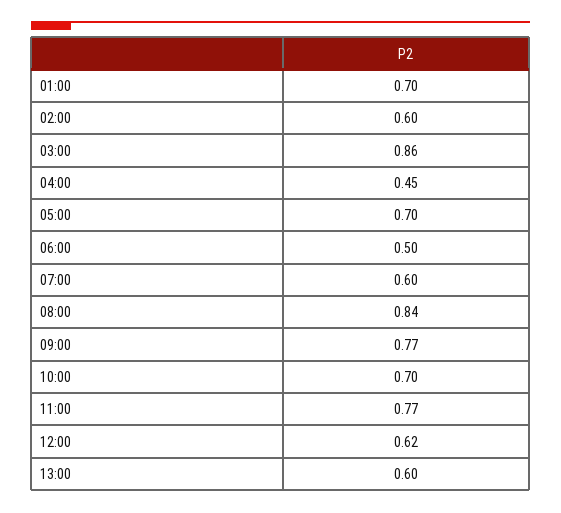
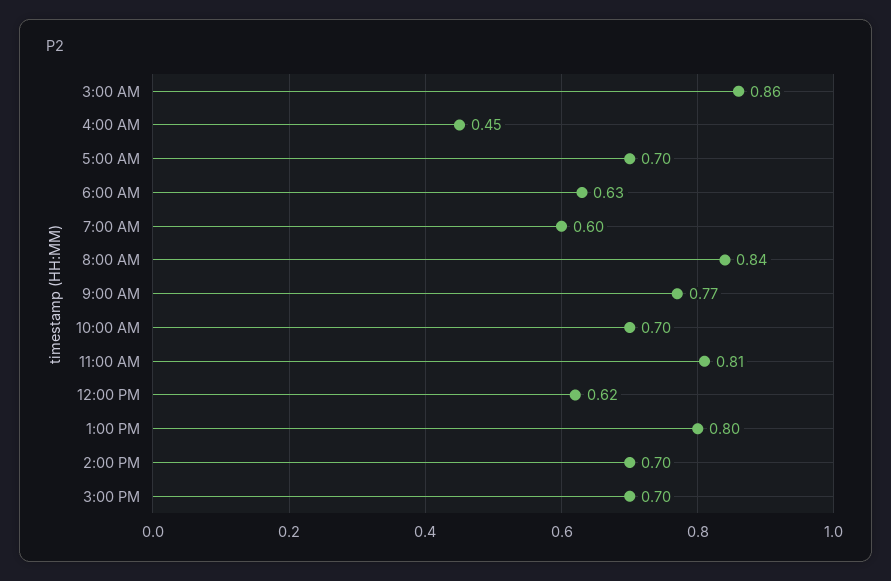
01:00: 0.7 -> none
02:00: 0.6 -> none
06:00: 0.5 -> 0.63
11:00: 0.77 -> 0.81
13:00: 0.6 -> 0.8
2:00 PM: none -> 0.7
3:00 PM: none -> 0.7

